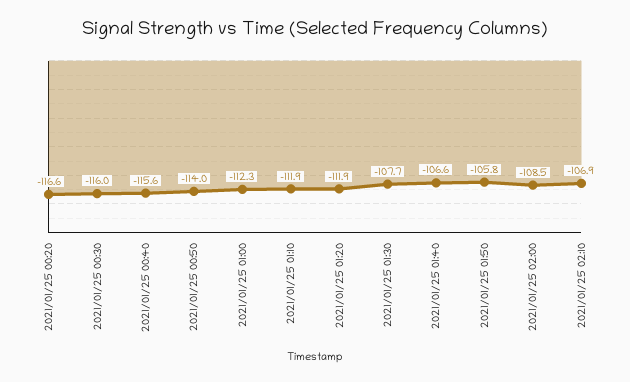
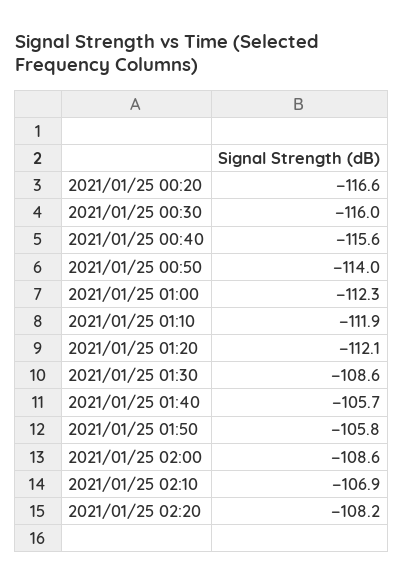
2021/01/25 01:20: -111.9 -> -112.1
2021/01/25 01:30: -107.7 -> -108.6
2021/01/25 01:40: -106.6 -> -105.7
2021/01/25 02:00: -108.5 -> -108.6
2021/01/25 02:20: none -> -108.2

